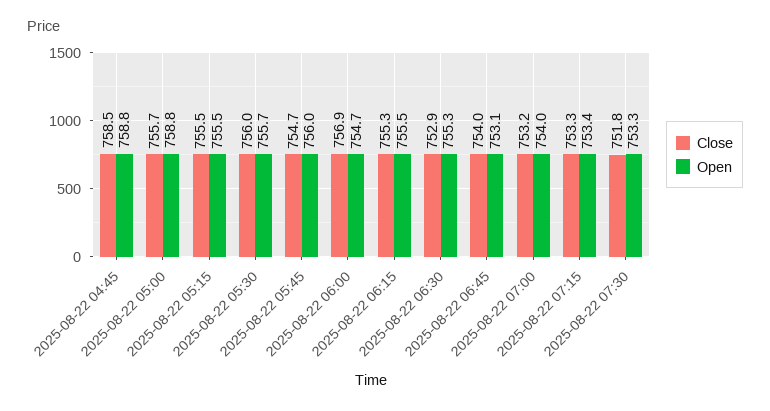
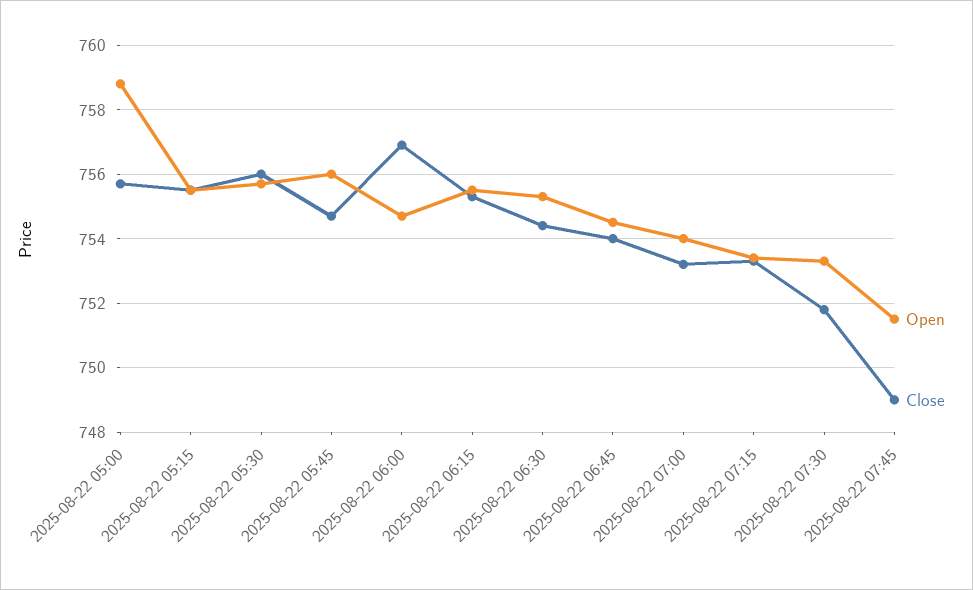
Close, 2025-08-22 04:45: 758.5 -> none
Open, 2025-08-22 04:45: 758.8 -> none
Close, 2025-08-22 06:30: 752.9 -> 754.5
Open, 2025-08-22 06:45: 753.1 -> 754.5
Open, 2025-08-22 07:45: none -> 751.5
Close, 2025-08-22 07:45: none -> 749

